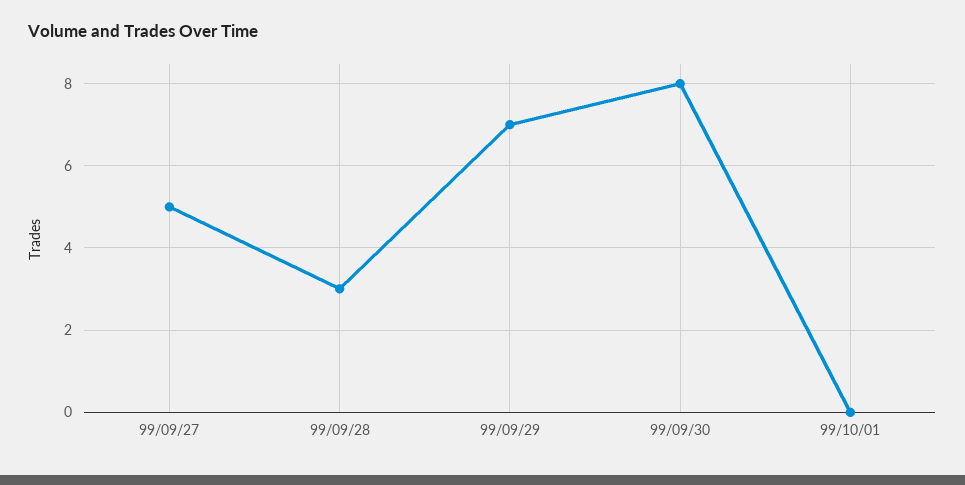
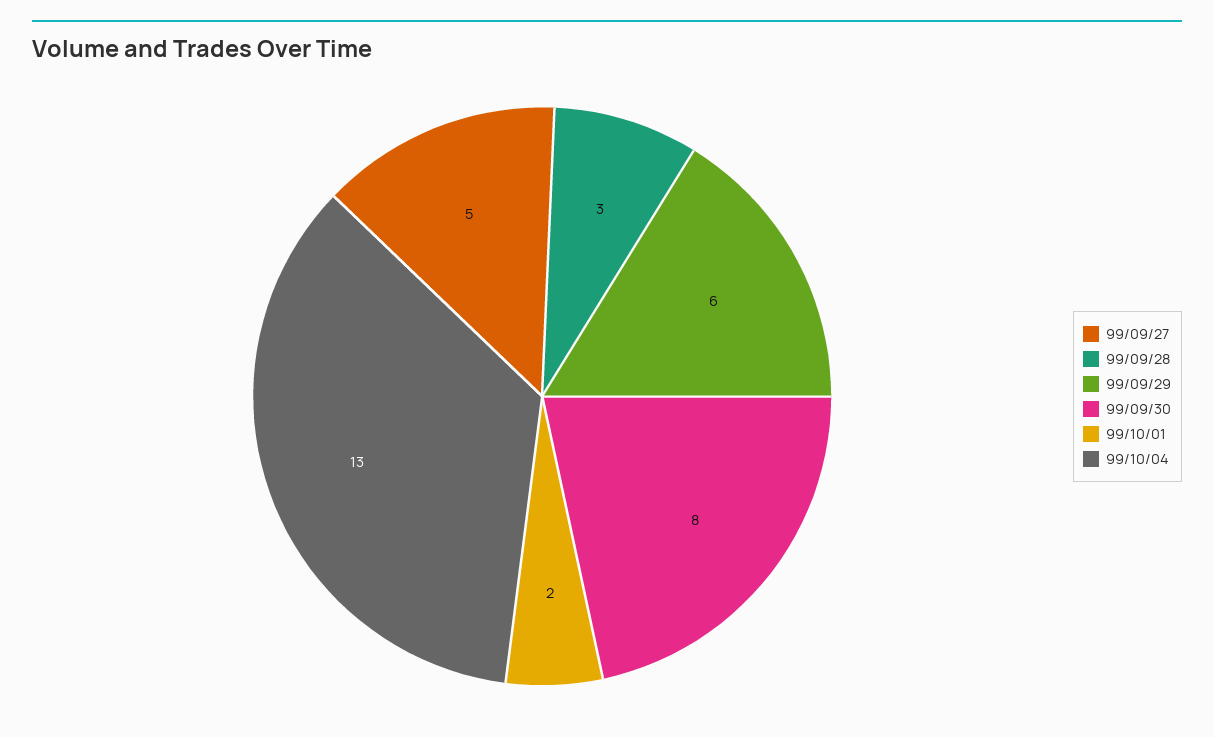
99/09/29: 7 -> 6
99/10/01: 0 -> 2
99/10/04: none -> 13

